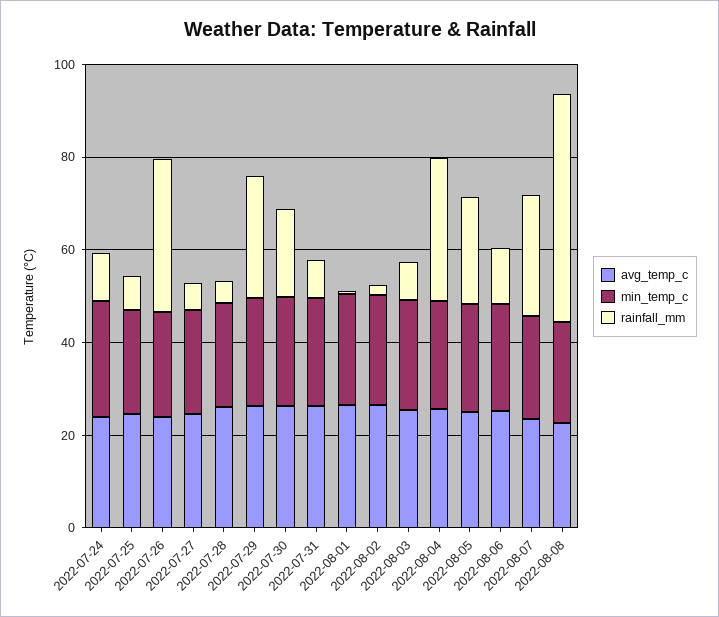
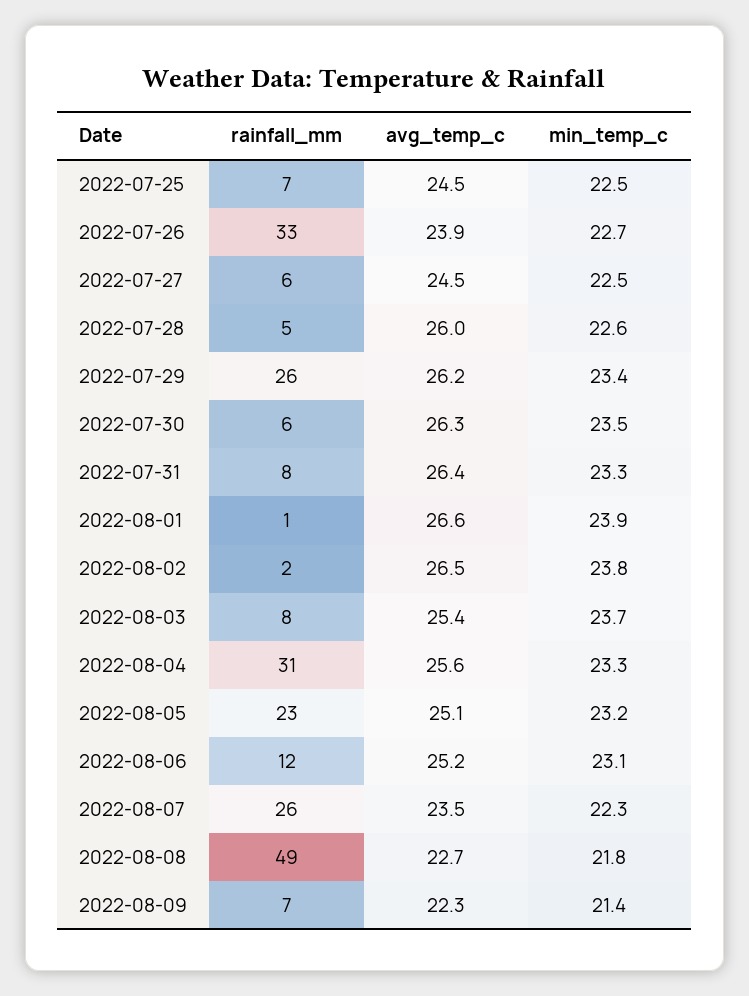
avg_temp_c, 2022-07-24: 25 -> none
min_temp_c, 2022-07-24: 25 -> none
rainfall_mm, 2022-07-24: 10 -> none
rainfall_mm, 2022-07-30: 20 -> 6
rainfall_mm, 2022-08-09: none -> 7
avg_temp_c, 2022-08-09: none -> 22.3
min_temp_c, 2022-08-09: none -> 21.4

